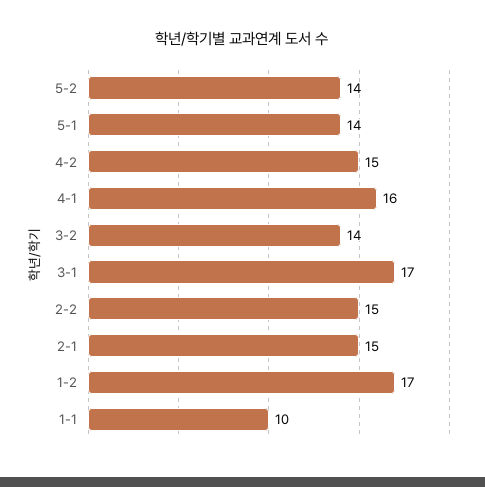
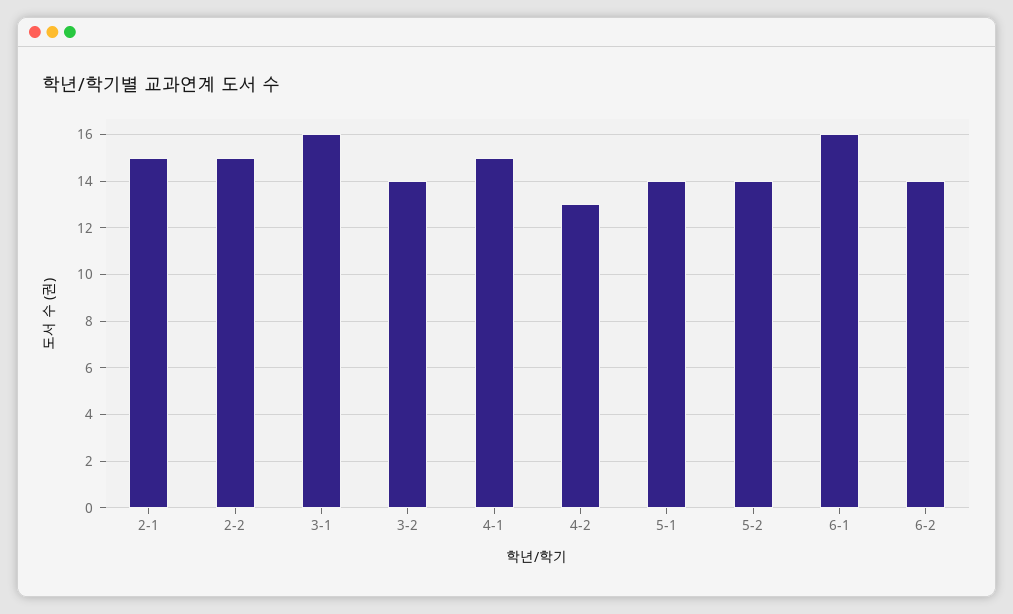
4-2: 15 -> 13
4-1: 16 -> 15
3-1: 17 -> 16
1-2: 17 -> none
1-1: 10 -> none
6-1: none -> 16
6-2: none -> 14

